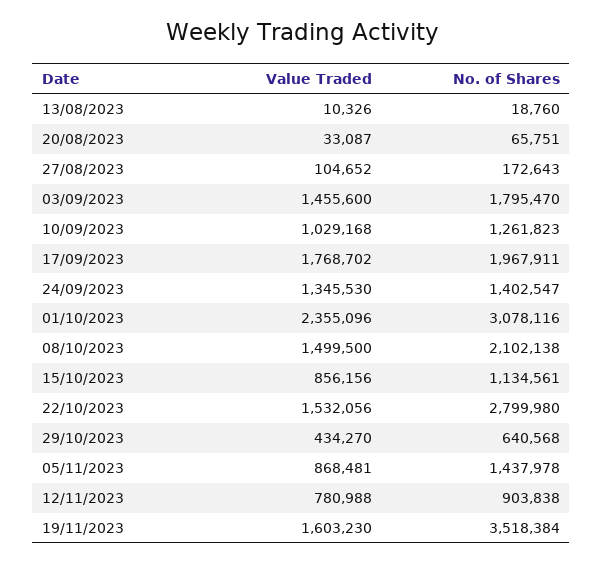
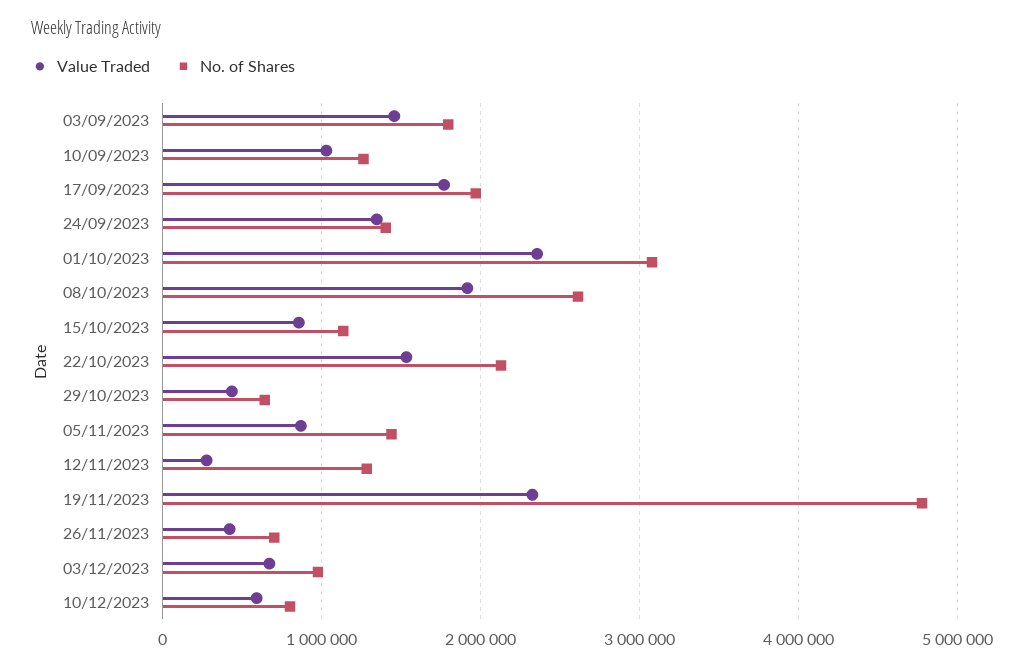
Value Traded, 13/08/2023: 10326 -> none
No. of Shares, 13/08/2023: 18760 -> none
Value Traded, 20/08/2023: 33087 -> none
No. of Shares, 20/08/2023: 65751 -> none
Value Traded, 27/08/2023: 104652 -> none
No. of Shares, 27/08/2023: 172643 -> none
Value Traded, 08/10/2023: 1499500 -> 1900000
No. of Shares, 08/10/2023: 2102138 -> 2600000
No. of Shares, 22/10/2023: 2799980 -> 2100000
Value Traded, 12/11/2023: 780988 -> 300000
No. of Shares, 12/11/2023: 903838 -> 1300000
Value Traded, 19/11/2023: 1603230 -> 2300000
No. of Shares, 19/11/2023: 3518384 -> 4800000
Value Traded, 26/11/2023: none -> 400000
No. of Shares, 26/11/2023: none -> 700000
Value Traded, 03/12/2023: none -> 700000
No. of Shares, 03/12/2023: none -> 1000000
Value Traded, 10/12/2023: none -> 600000
No. of Shares, 10/12/2023: none -> 800000

